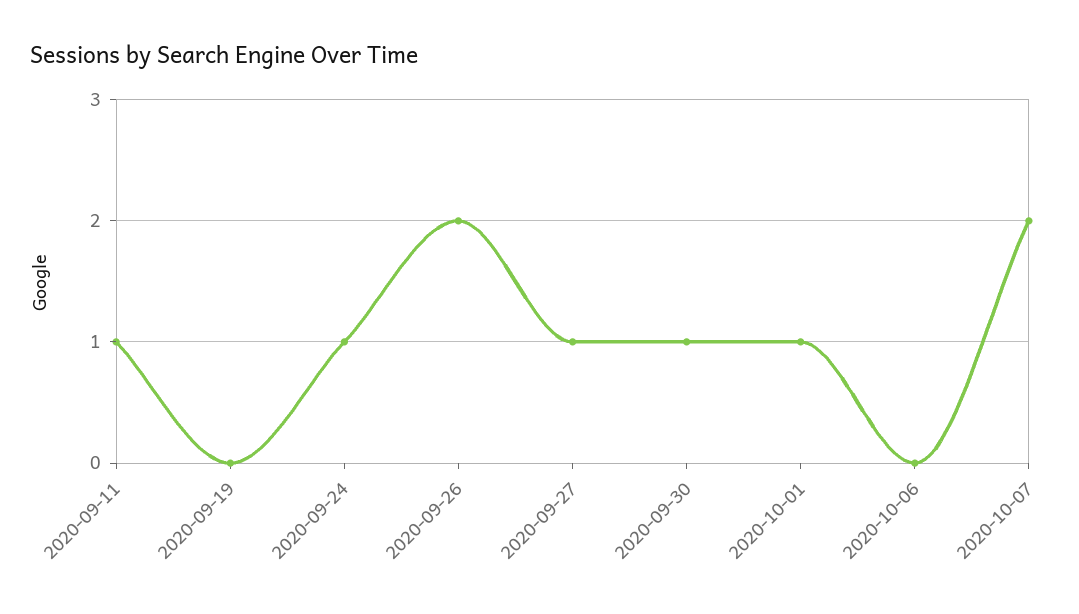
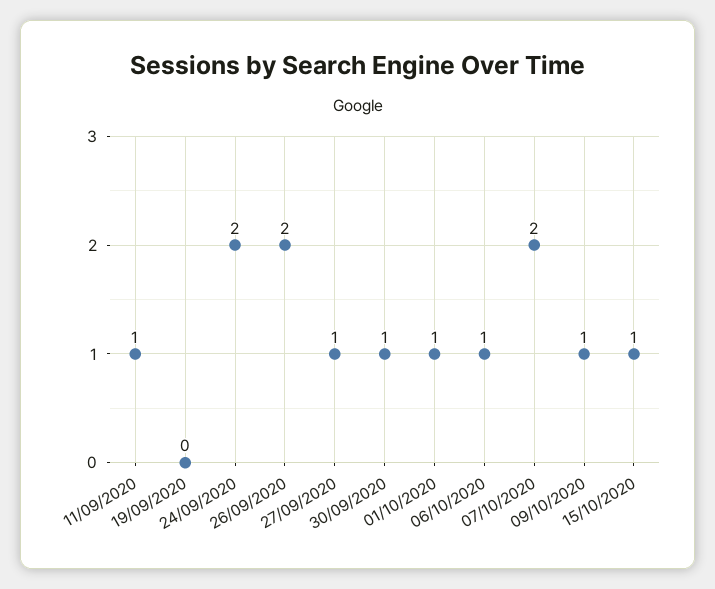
2020-09-24: 1 -> 2
2020-10-06: 0 -> 1
09/10/2020: none -> 1
15/10/2020: none -> 1

